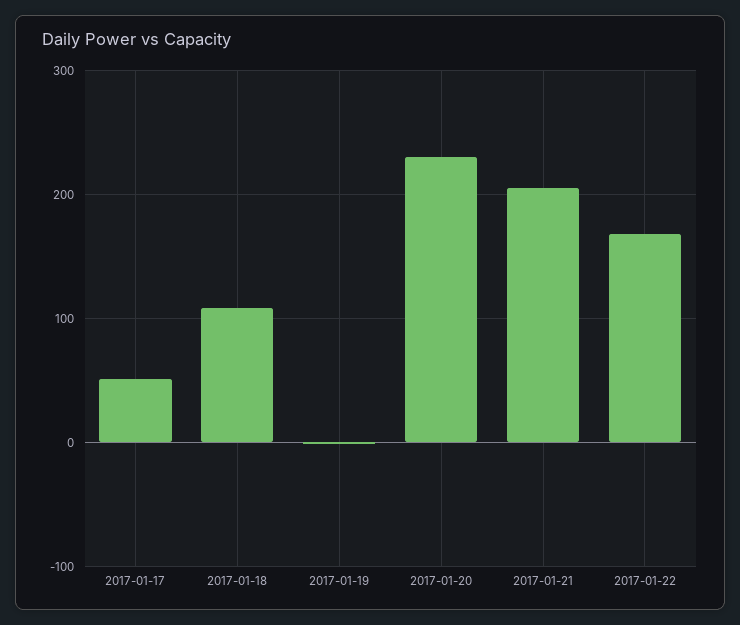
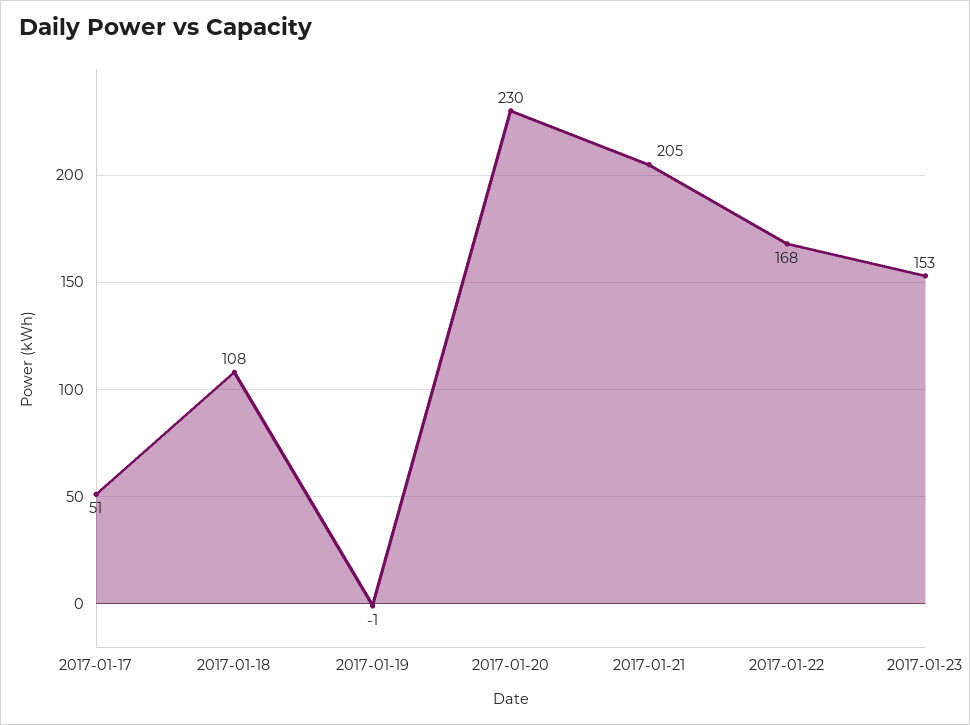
2017-01-23: none -> 153

